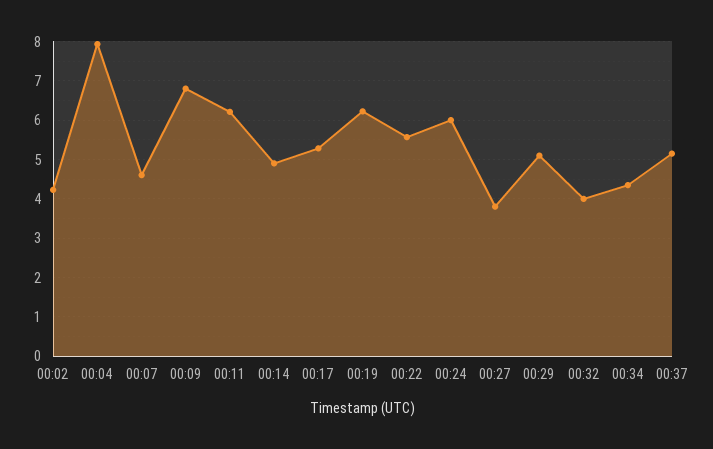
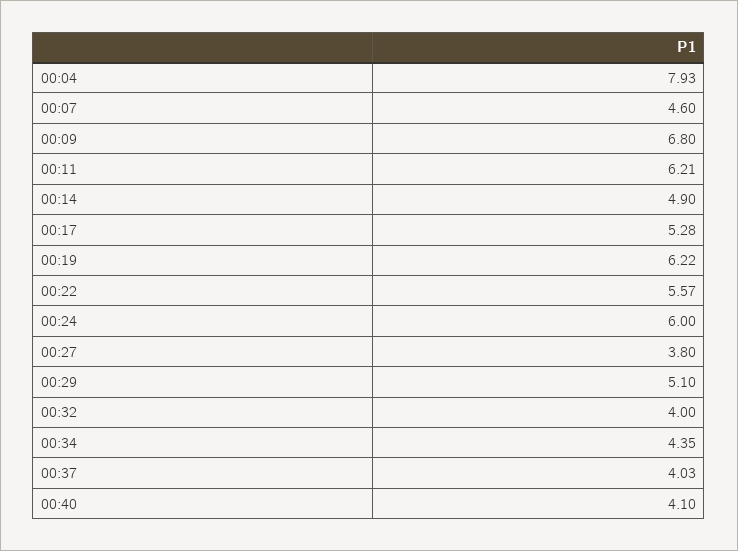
00:02: 4.2 -> none
00:37: 5.2 -> 4.03
00:40: none -> 4.1

